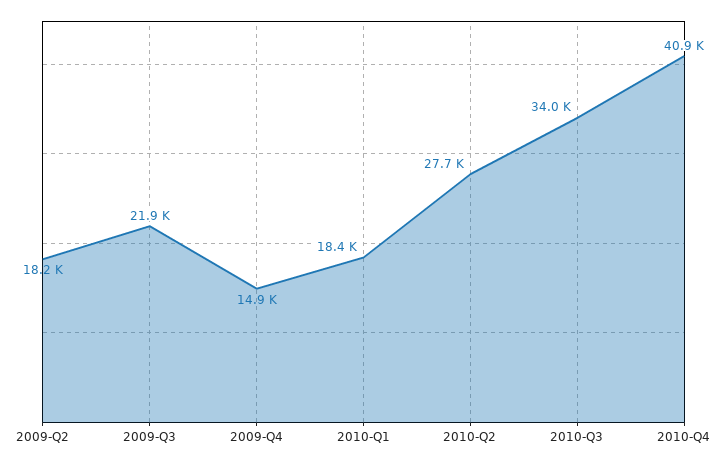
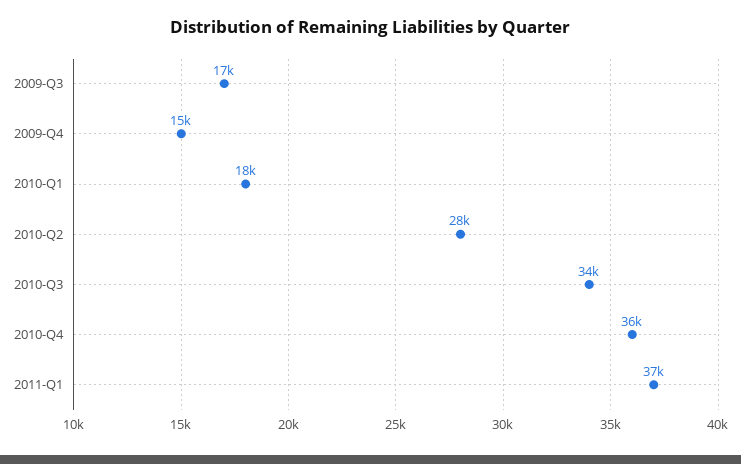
2009-Q2: 18200 -> none
2009-Q3: 21900 -> 17000
2010-Q4: 40900 -> 36000
2011-Q1: none -> 37000

